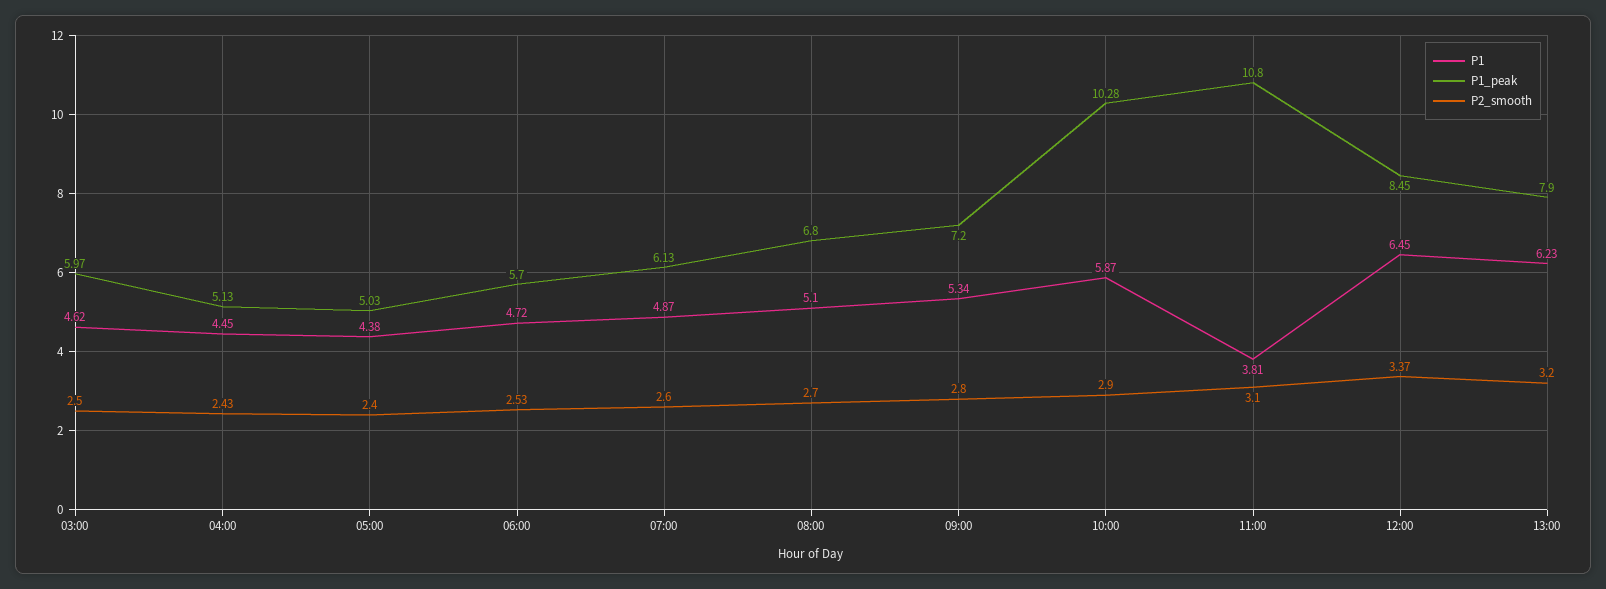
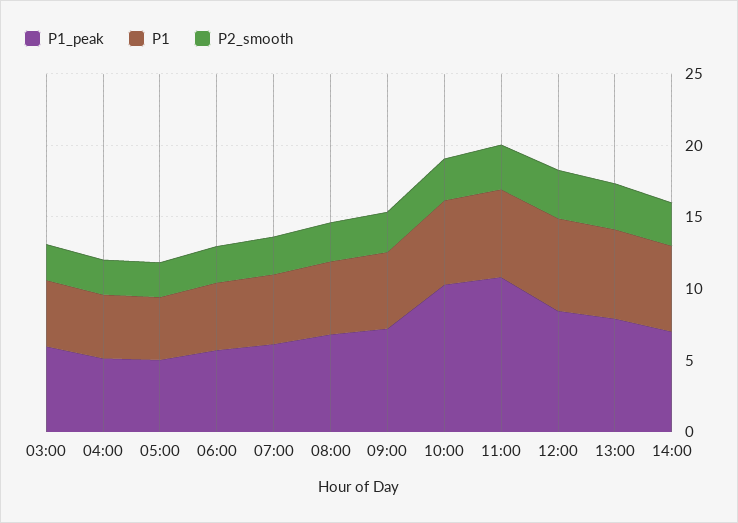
P1, 11:00: 3.81 -> 6
P1_peak, 14:00: none -> 7
P1, 14:00: none -> 6
P2_smooth, 14:00: none -> 3

